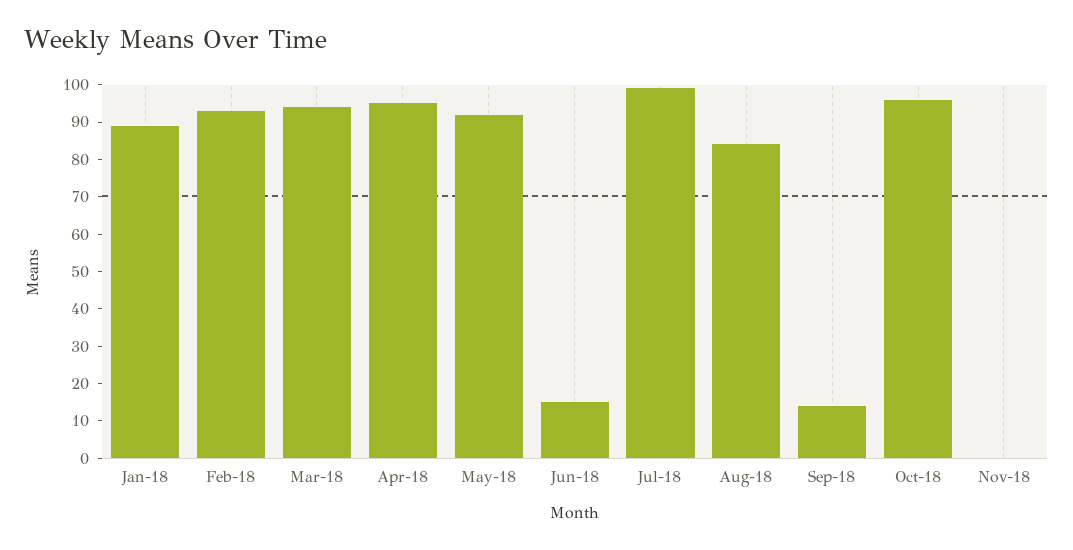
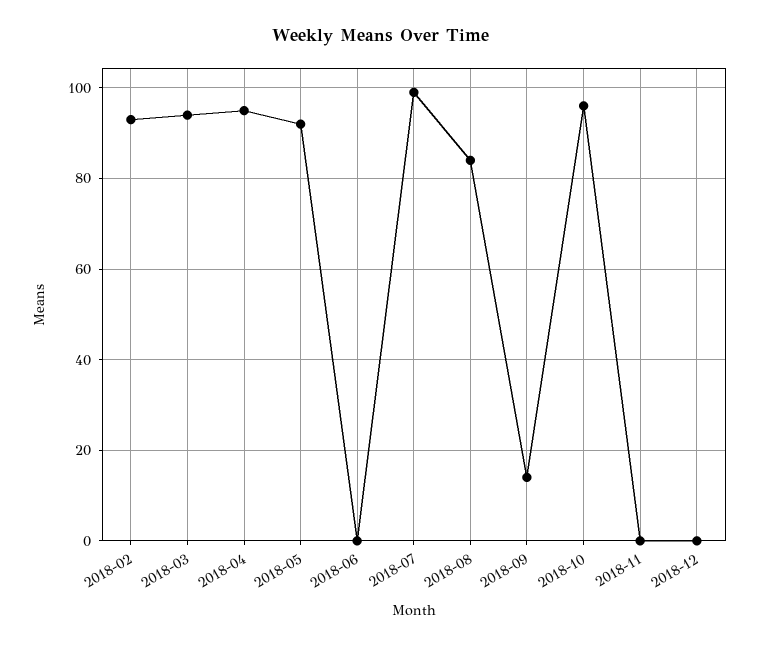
Jan-18: 90 -> none
Jun-18: 15 -> 0
2018-12: none -> 0

